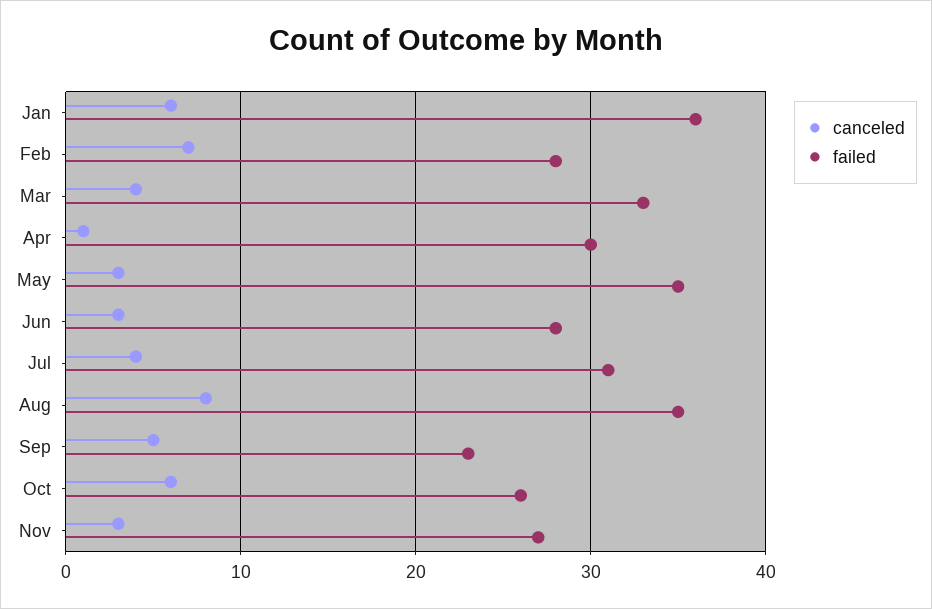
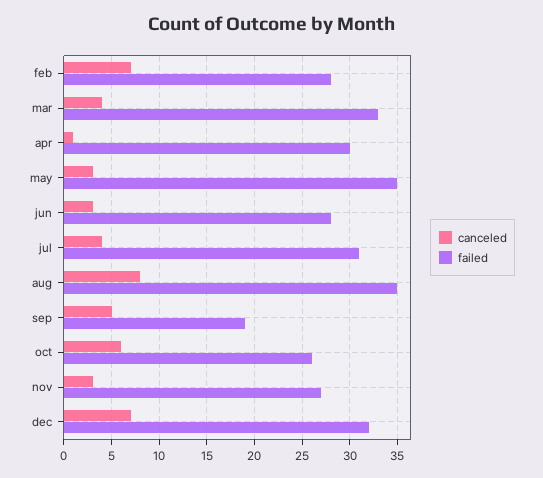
canceled, Jan: 6 -> none
failed, Jan: 36 -> none
failed, Sep: 23 -> 19
canceled, dec: none -> 7
failed, dec: none -> 32

